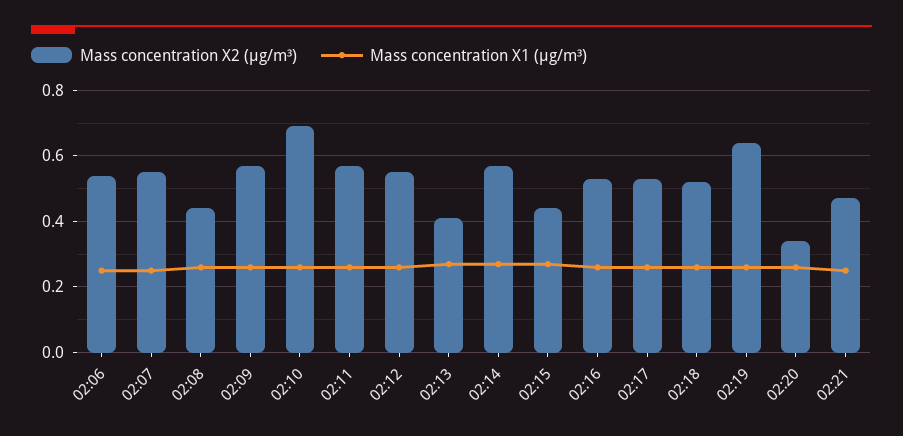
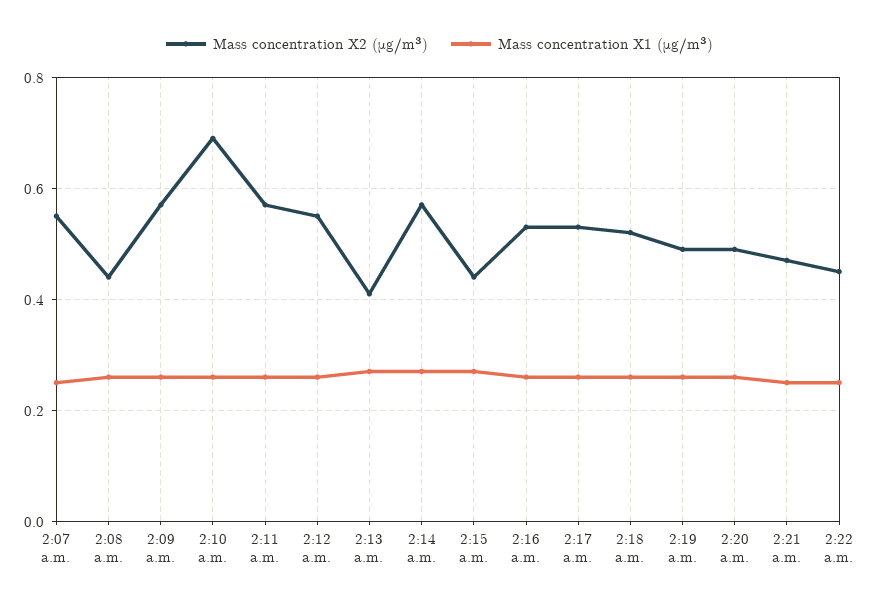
Mass concentration X2 (μg/m³), 02:06: 0.55 -> none
Mass concentration X1 (μg/m³), 02:06: 0.25 -> none
Mass concentration X2 (μg/m³), 02:19: 0.65 -> 0.5
Mass concentration X2 (μg/m³), 02:20: 0.35 -> 0.5
Mass concentration X2 (μg/m³), 2:22 a.m.: none -> 0.45
Mass concentration X1 (μg/m³), 2:22 a.m.: none -> 0.25

